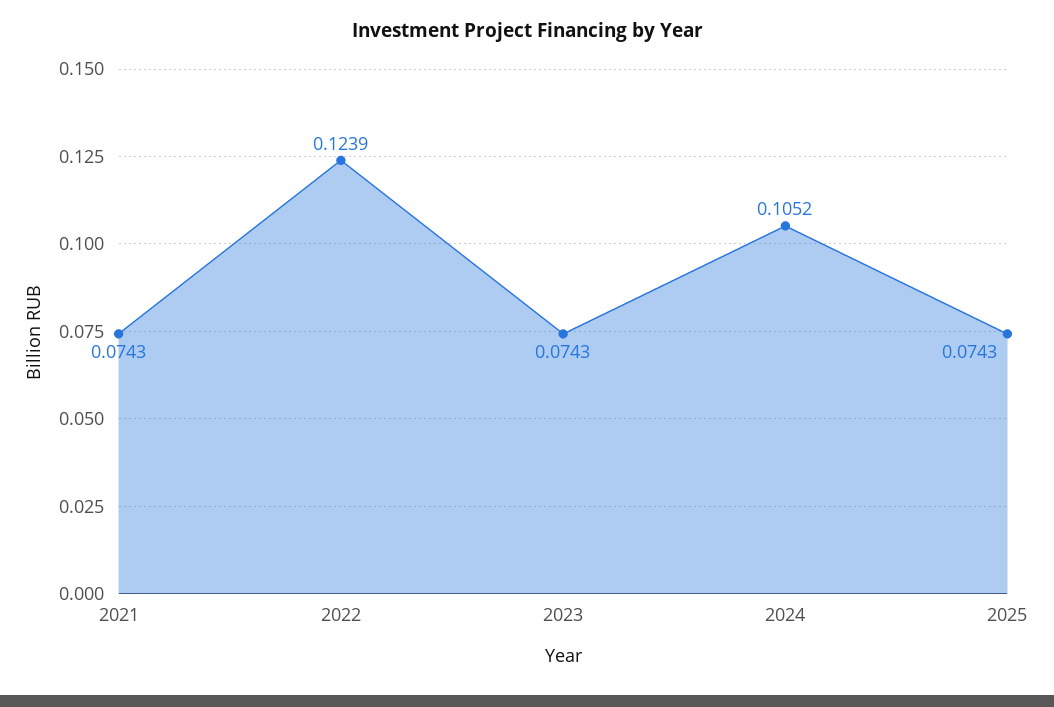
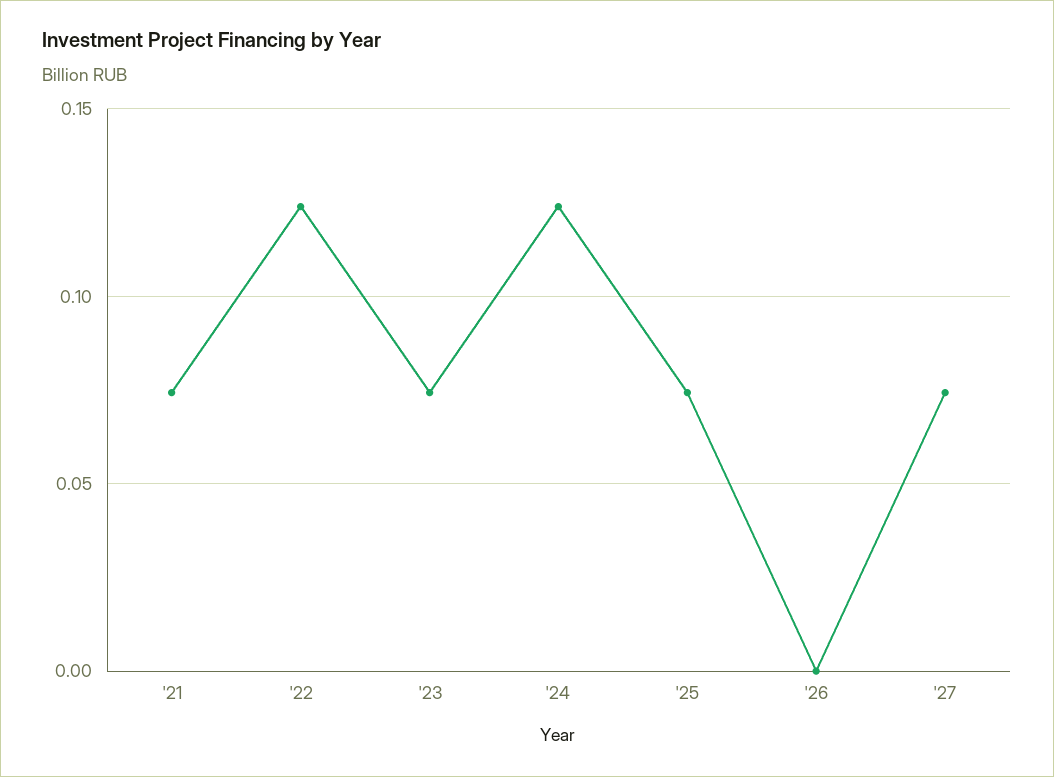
2024: 0.1052 -> 0.125
'26: none -> 0
'27: none -> 0.075

